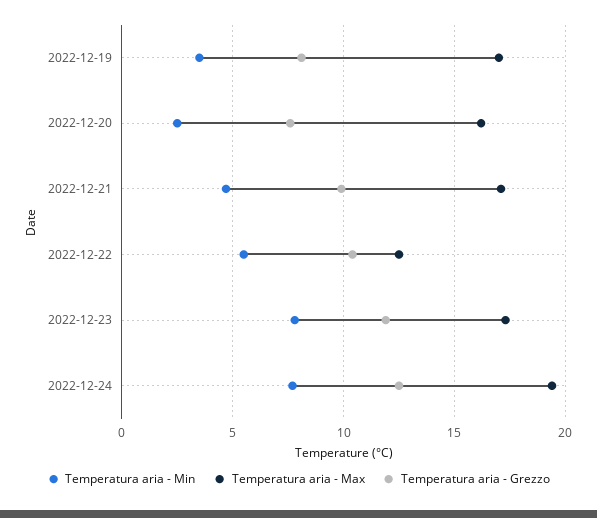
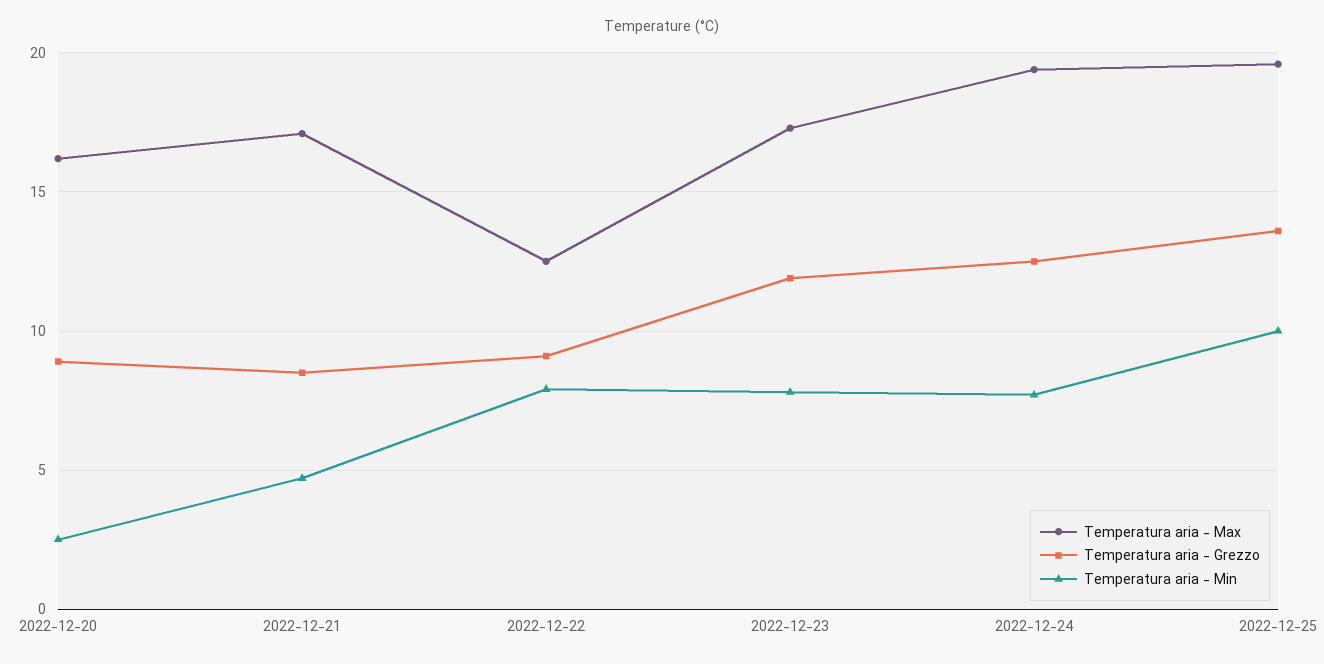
Temperatura aria - Min, 2022-12-19: 3.5 -> none
Temperatura aria - Max, 2022-12-19: 17 -> none
Temperatura aria - Grezzo, 2022-12-19: 8 -> none
Temperatura aria - Grezzo, 2022-12-20: 7.5 -> 9
Temperatura aria - Grezzo, 2022-12-21: 10 -> 8.5
Temperatura aria - Min, 2022-12-22: 5.5 -> 8
Temperatura aria - Grezzo, 2022-12-22: 10.5 -> 9
Temperatura aria - Max, 2022-12-25: none -> 19.5
Temperatura aria - Grezzo, 2022-12-25: none -> 13.5
Temperatura aria - Min, 2022-12-25: none -> 10

